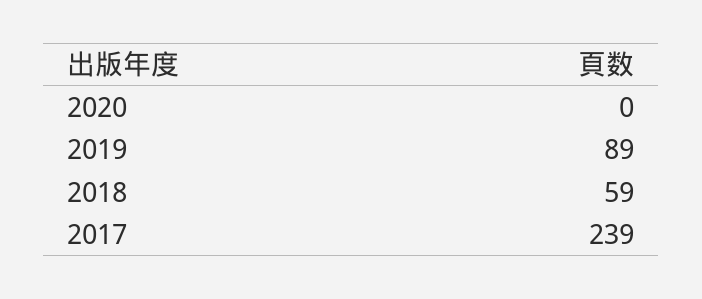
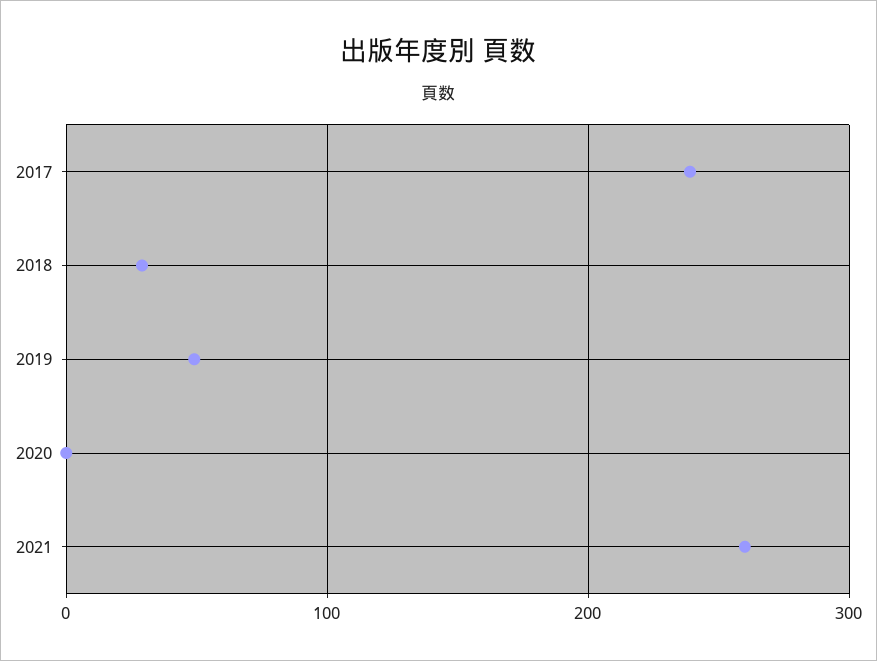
2019: 89 -> 50
2018: 59 -> 30
2021: none -> 260

